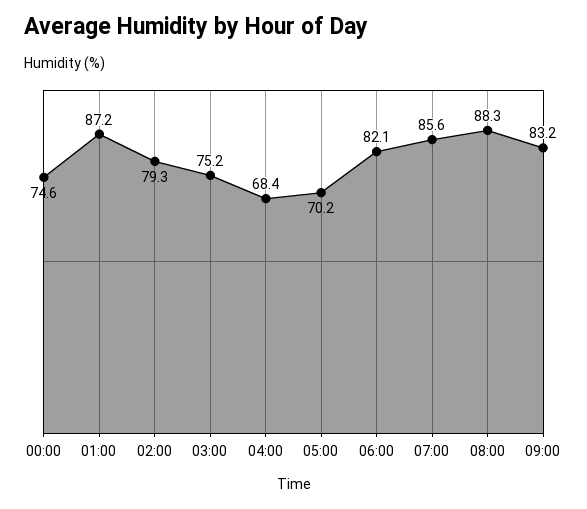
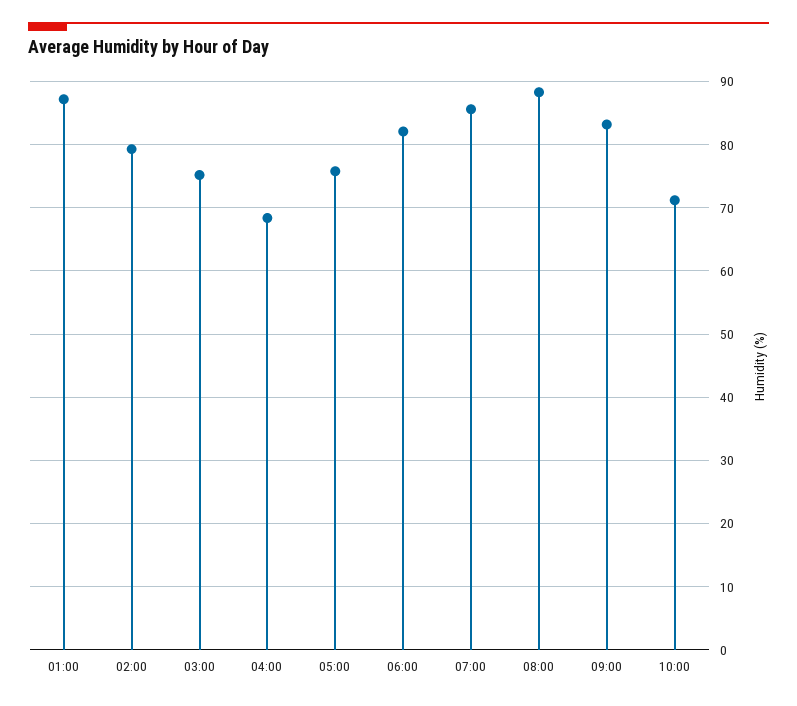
00:00: 74.6 -> none
05:00: 70.2 -> 76
10:00: none -> 71

